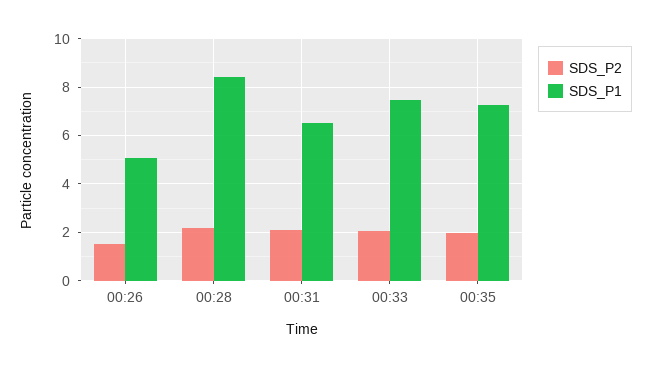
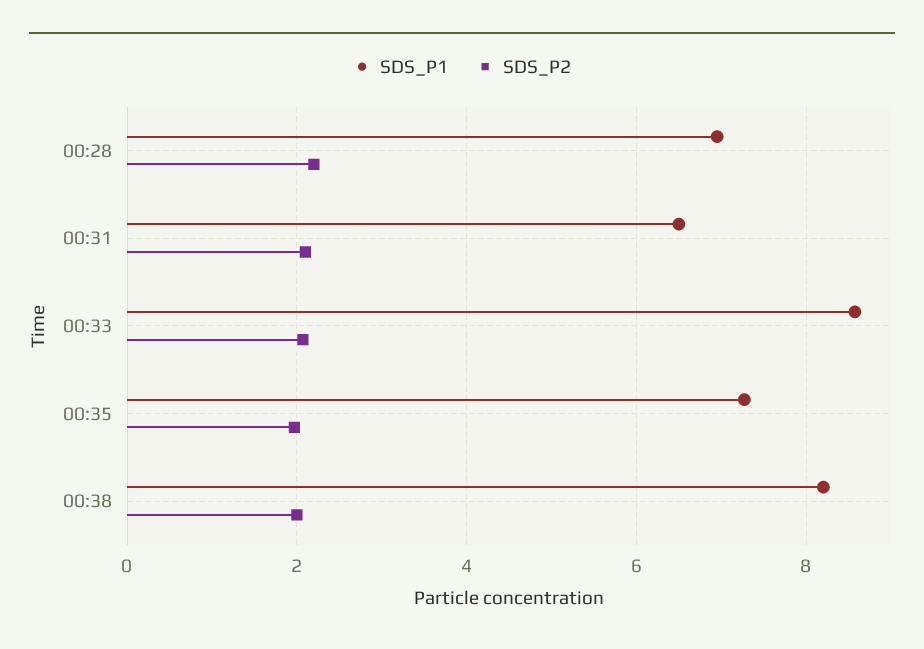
SDS_P2, 00:26: 1.5 -> none
SDS_P1, 00:26: 5 -> none
SDS_P1, 00:28: 8.5 -> 7
SDS_P1, 00:33: 7.5 -> 8.6
SDS_P1, 00:38: none -> 8.2
SDS_P2, 00:38: none -> 2

